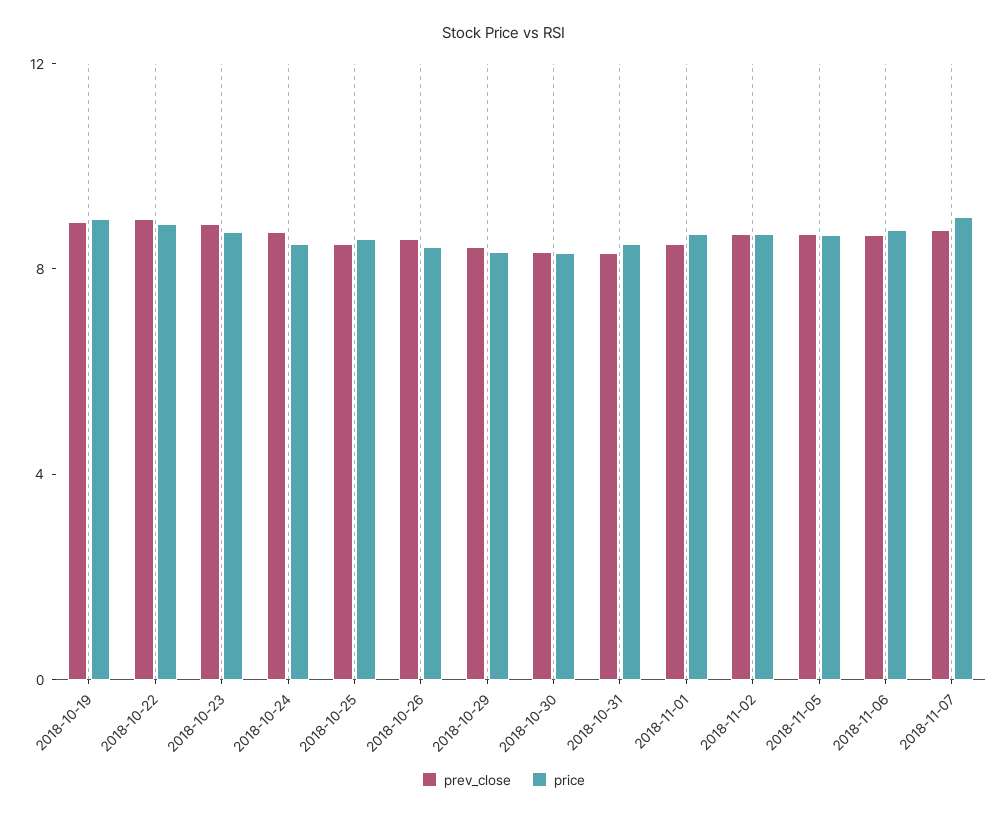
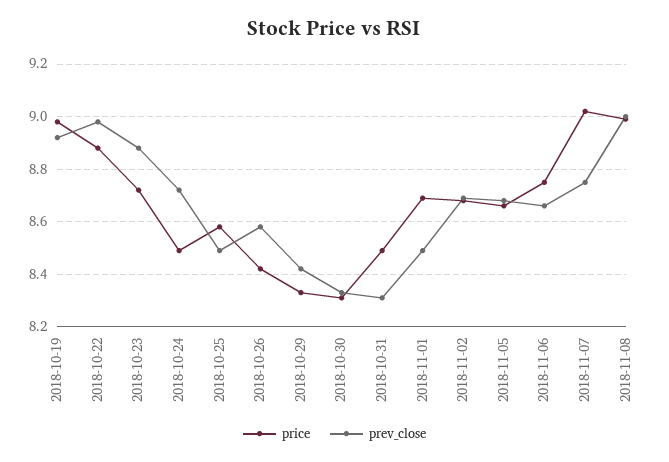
price, 2018-11-08: none -> 9
prev_close, 2018-11-08: none -> 9

